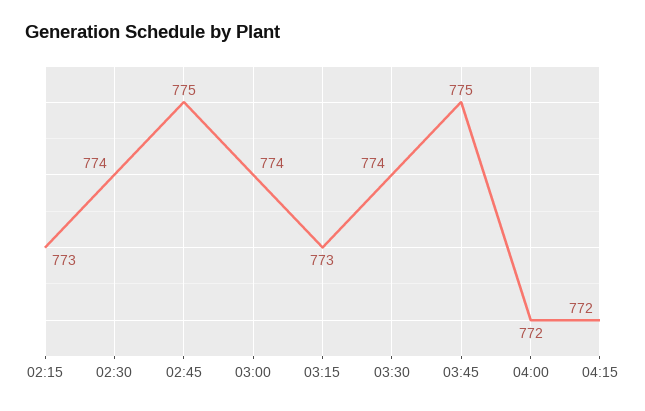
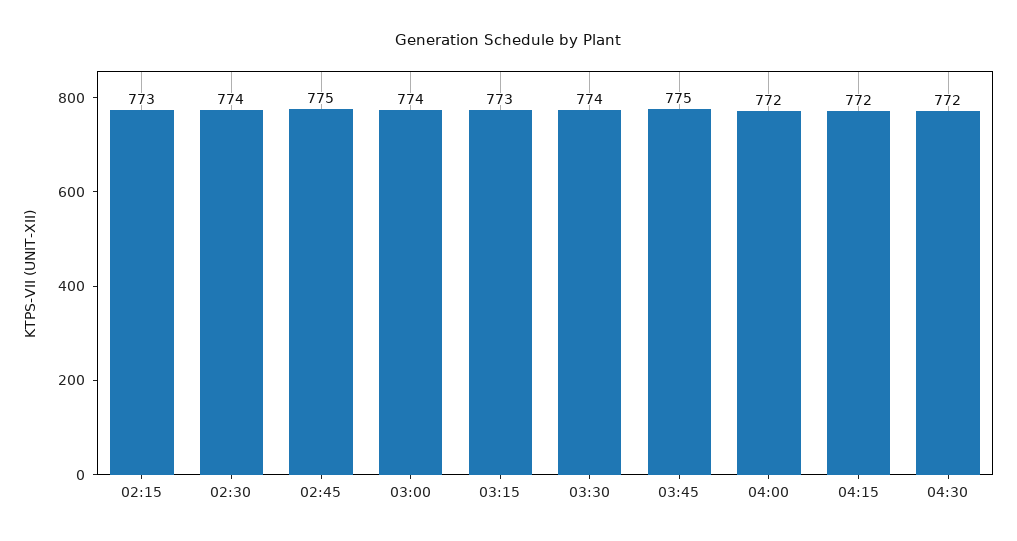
04:30: none -> 772

